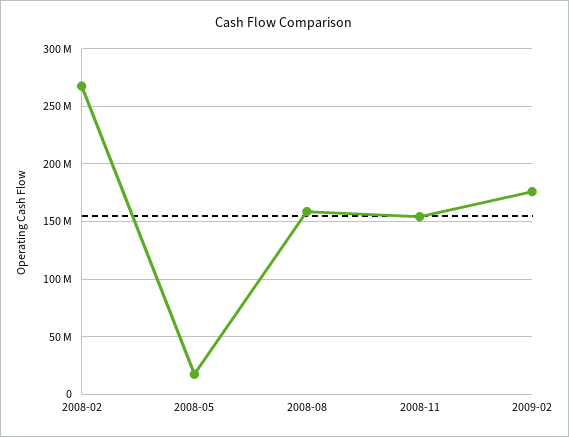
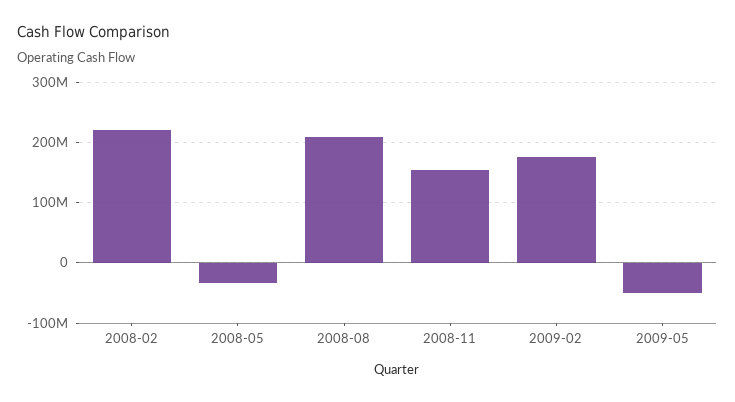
2008-02: 270000000 -> 220000000
2008-05: 20000000 -> -30000000
2008-08: 160000000 -> 210000000
2009-05: none -> -50000000

